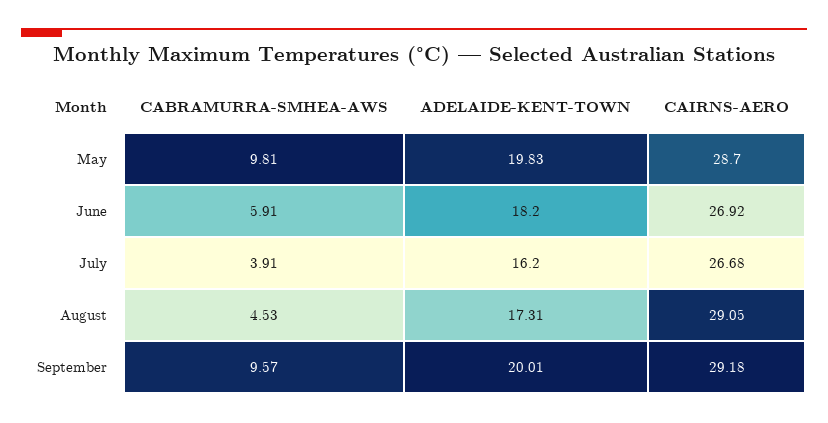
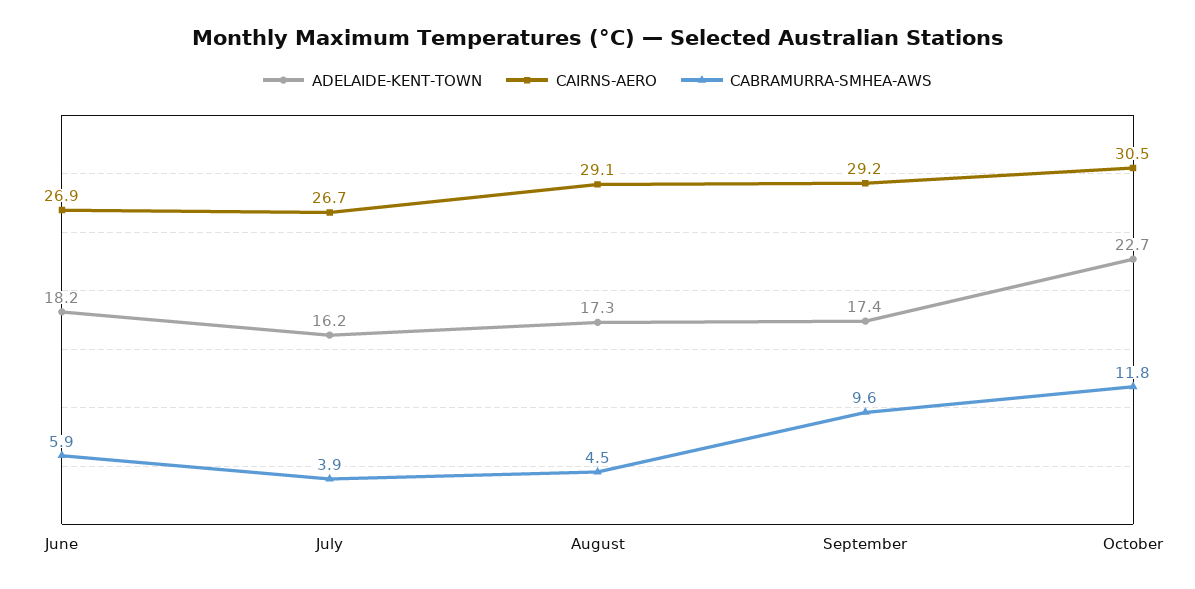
CABRAMURRA-SMHEA-AWS, May: 9.81 -> none
ADELAIDE-KENT-TOWN, May: 19.83 -> none
CAIRNS-AERO, May: 28.7 -> none
ADELAIDE-KENT-TOWN, September: 20.01 -> 17.4
ADELAIDE-KENT-TOWN, October: none -> 22.7
CAIRNS-AERO, October: none -> 30.5
CABRAMURRA-SMHEA-AWS, October: none -> 11.8

